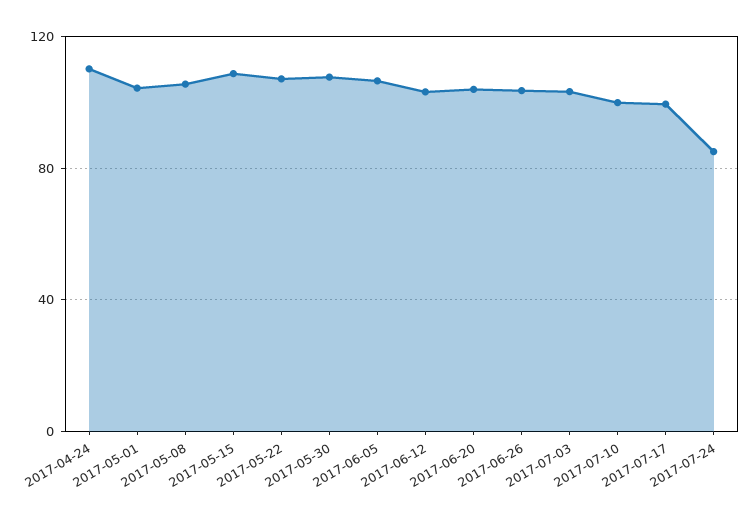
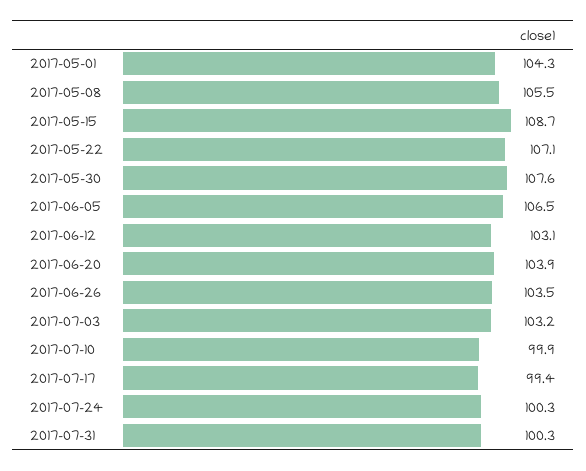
2017-04-24: 110 -> none
2017-07-24: 85 -> 100.3
2017-07-31: none -> 100.3

